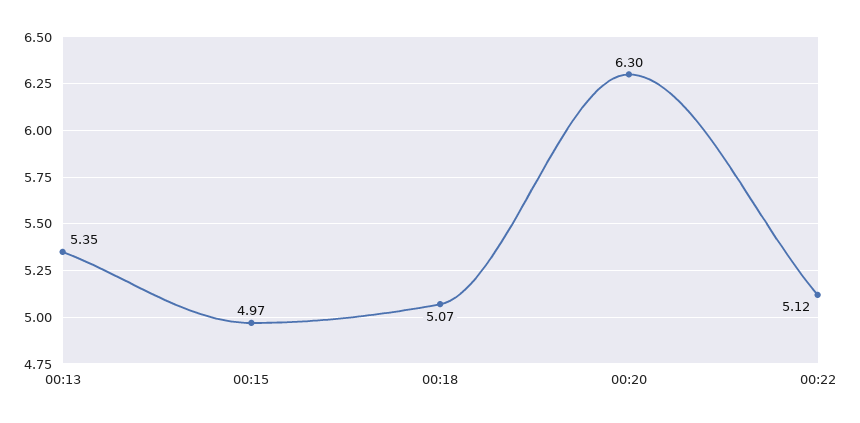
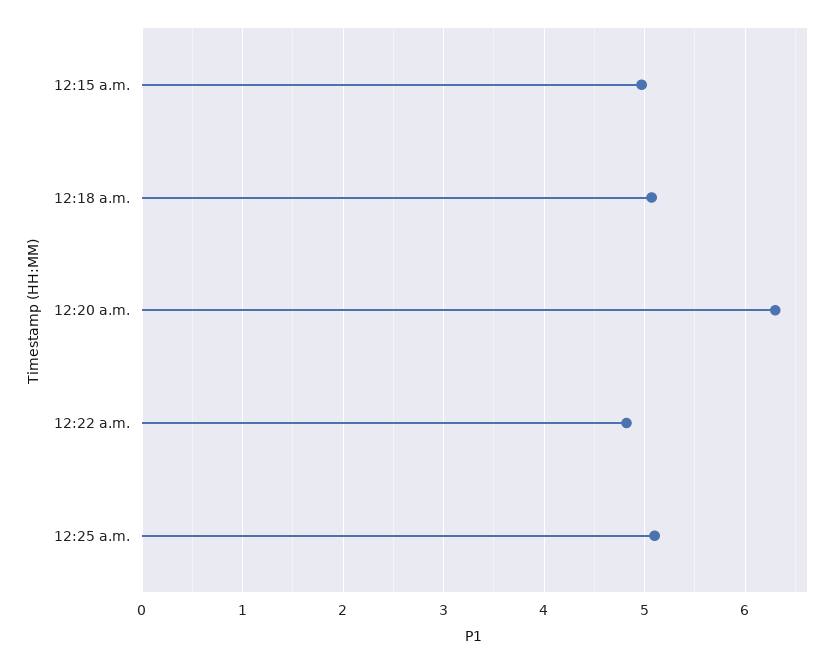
00:13: 5.35 -> none
00:22: 5.12 -> 4.8
12:25 a.m.: none -> 5.1

